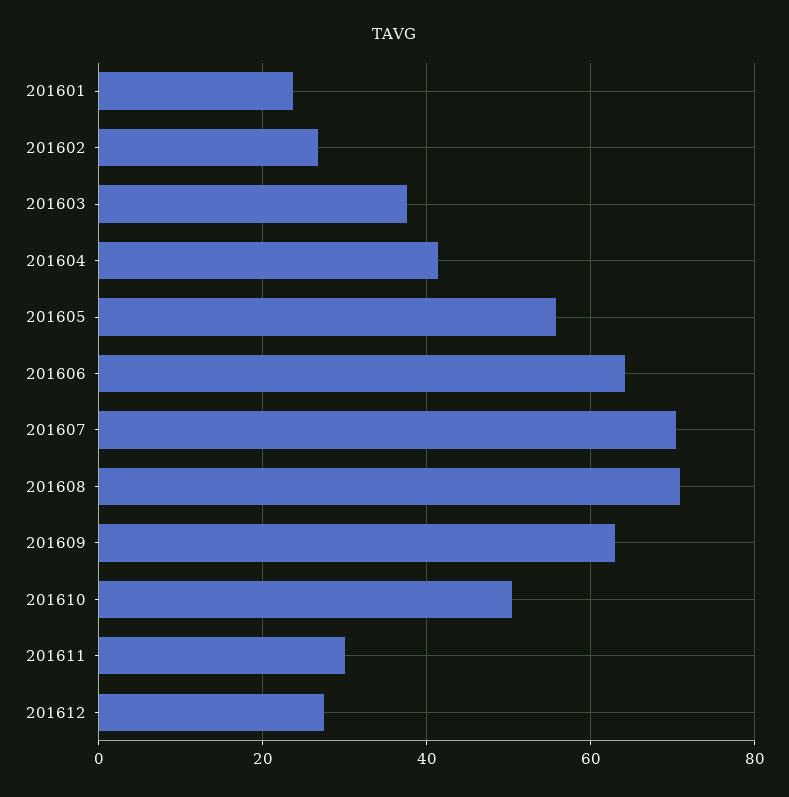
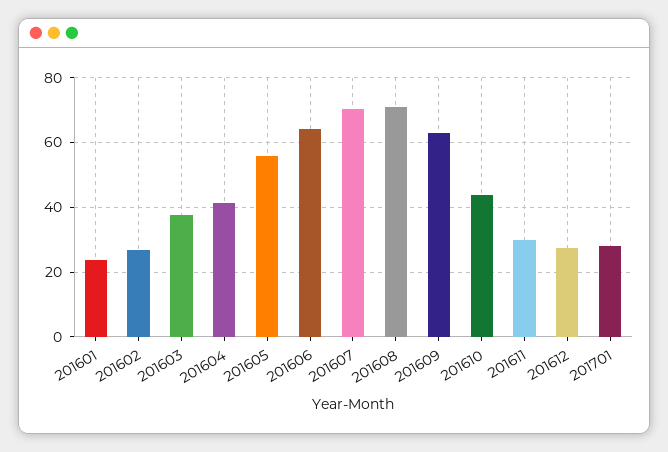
201610: 50 -> 44
201701: none -> 28

